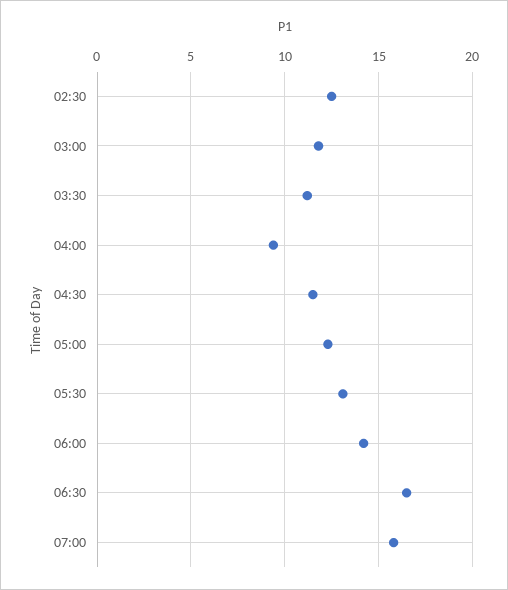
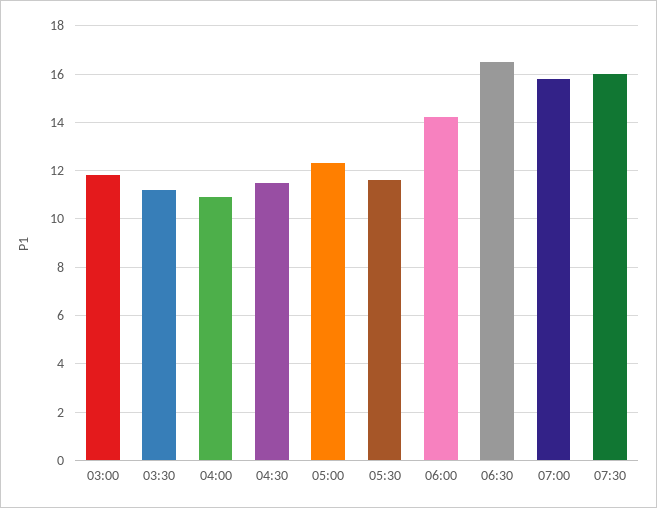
02:30: 12.5 -> none
04:00: 9.5 -> 11
05:30: 13 -> 11.5
07:30: none -> 16

